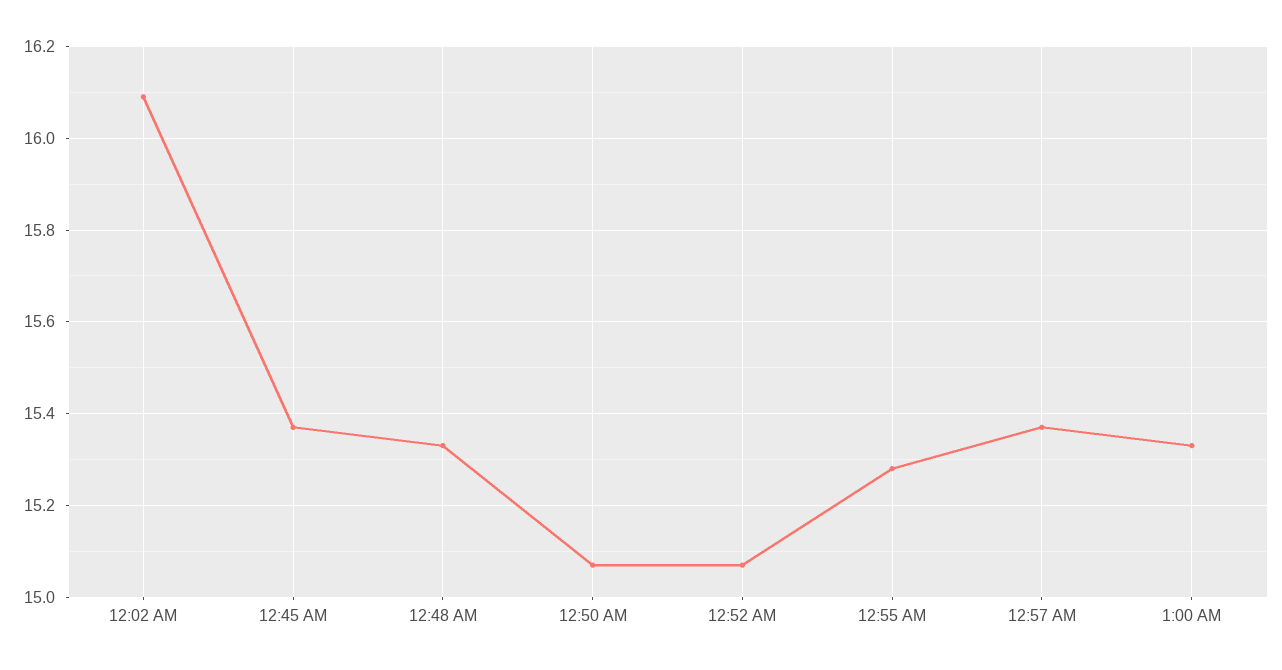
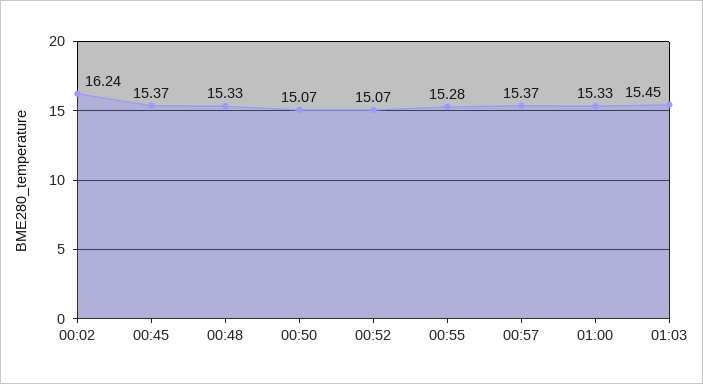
12:02 AM: 16.1 -> 16.24
01:03: none -> 15.45

